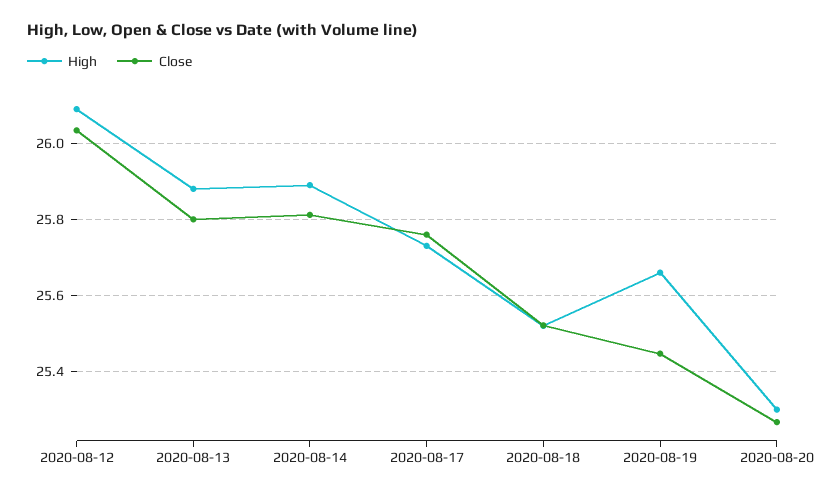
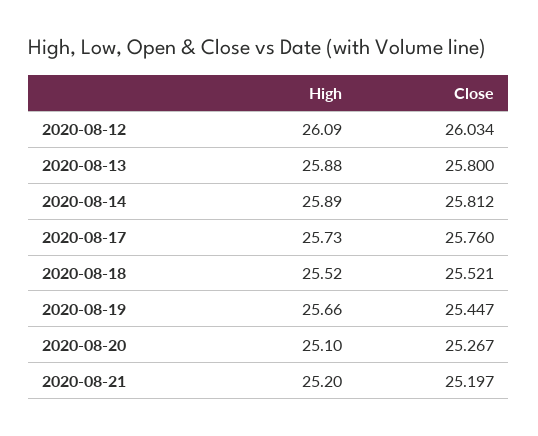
High, 2020-08-20: 25.3 -> 25.1
High, 2020-08-21: none -> 25.2
Close, 2020-08-21: none -> 25.197

